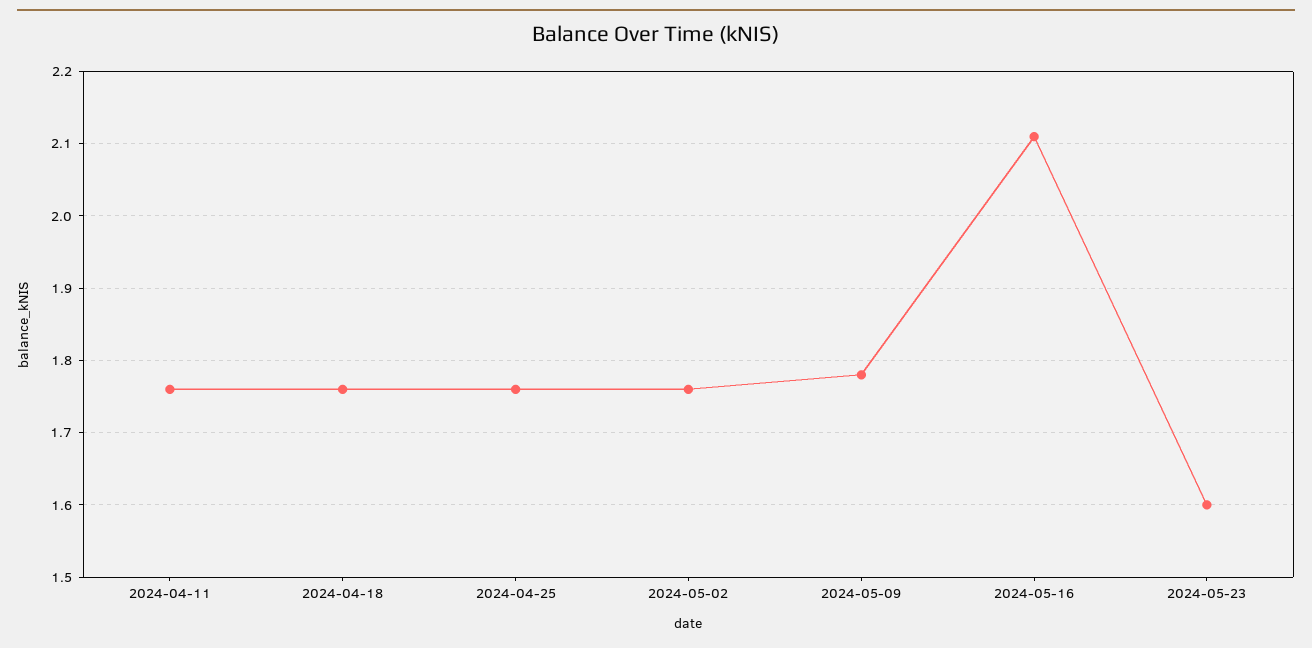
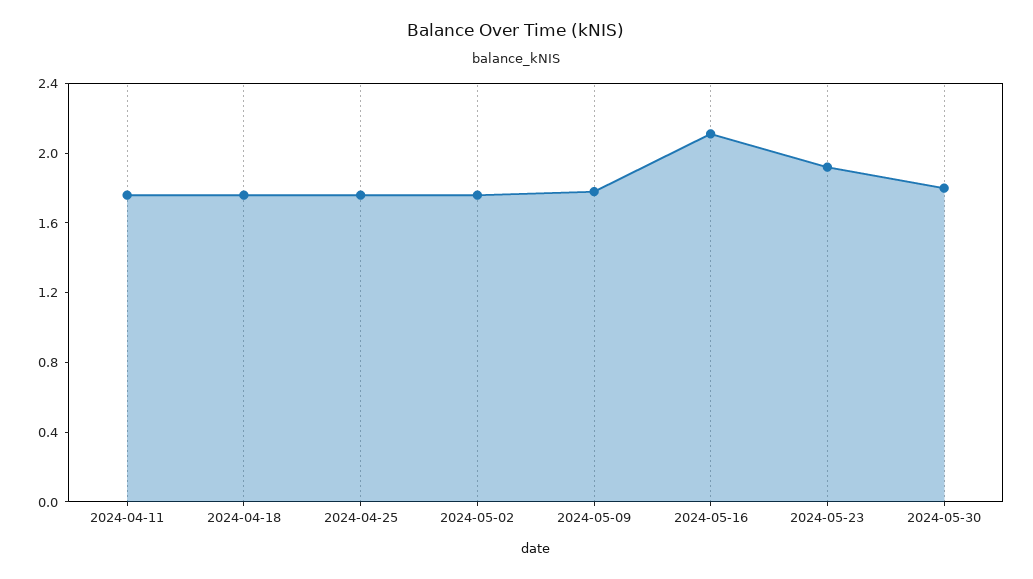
2024-05-23: 1.6 -> 1.9
2024-05-30: none -> 1.8

